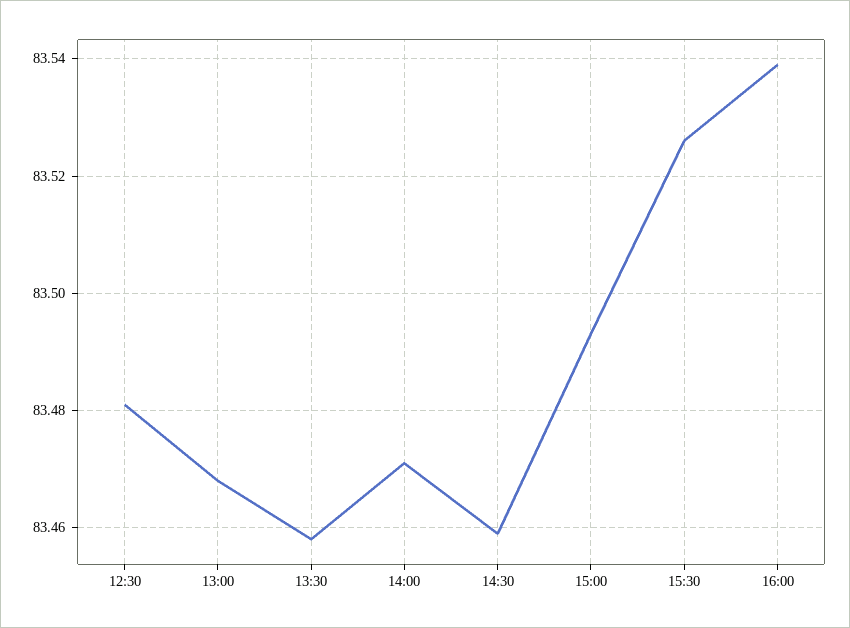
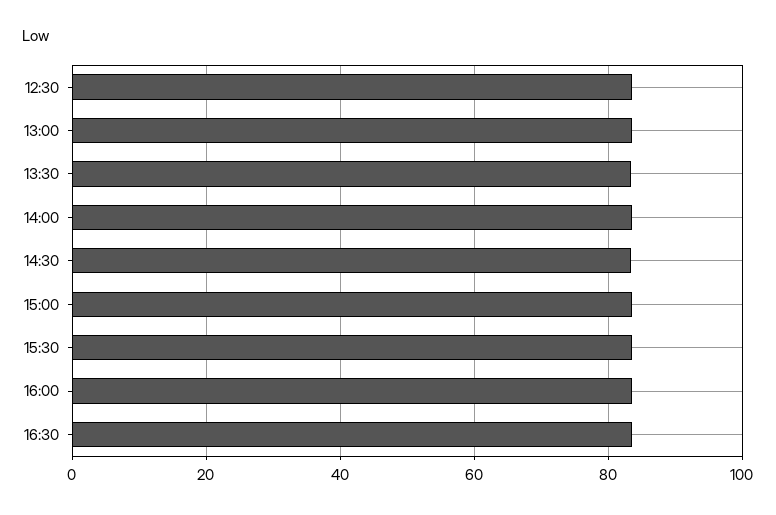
16:30: none -> 84

